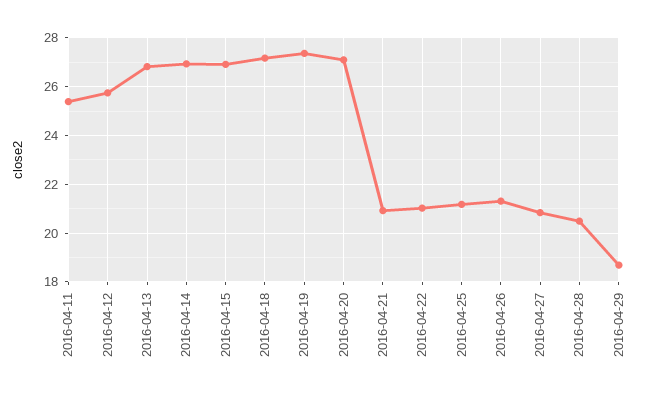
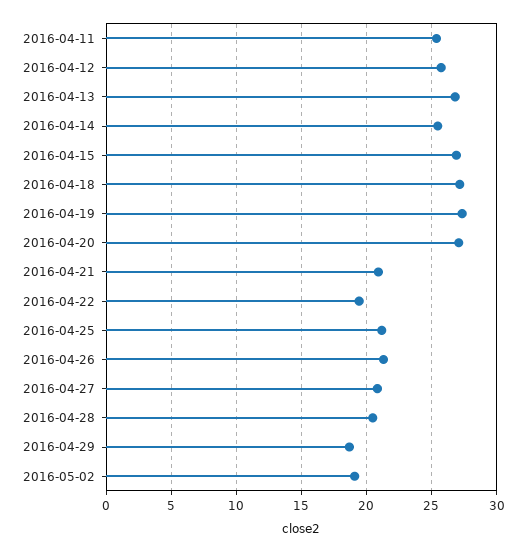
2016-04-14: 27 -> 25.5
2016-04-22: 21 -> 19.5
2016-05-02: none -> 19

